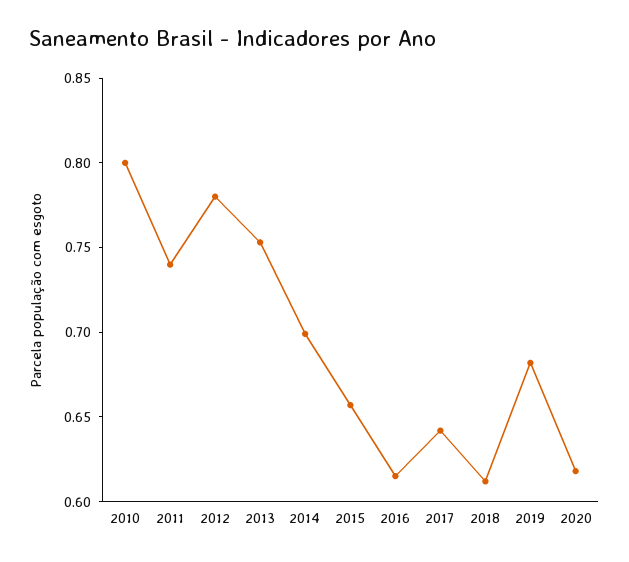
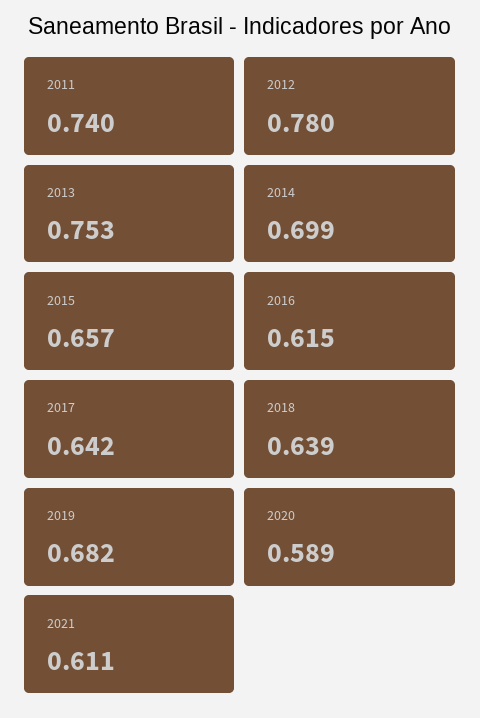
2010: 0.8 -> none
2018: 0.61 -> 0.639
2020: 0.62 -> 0.589
2021: none -> 0.611

